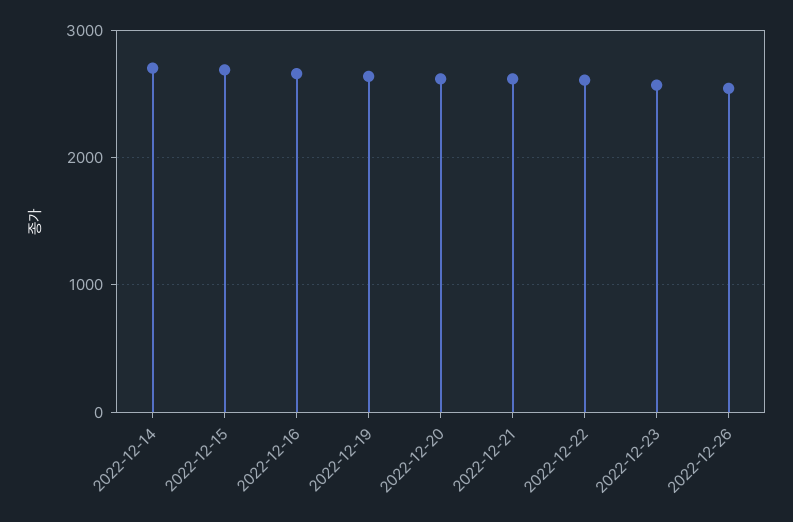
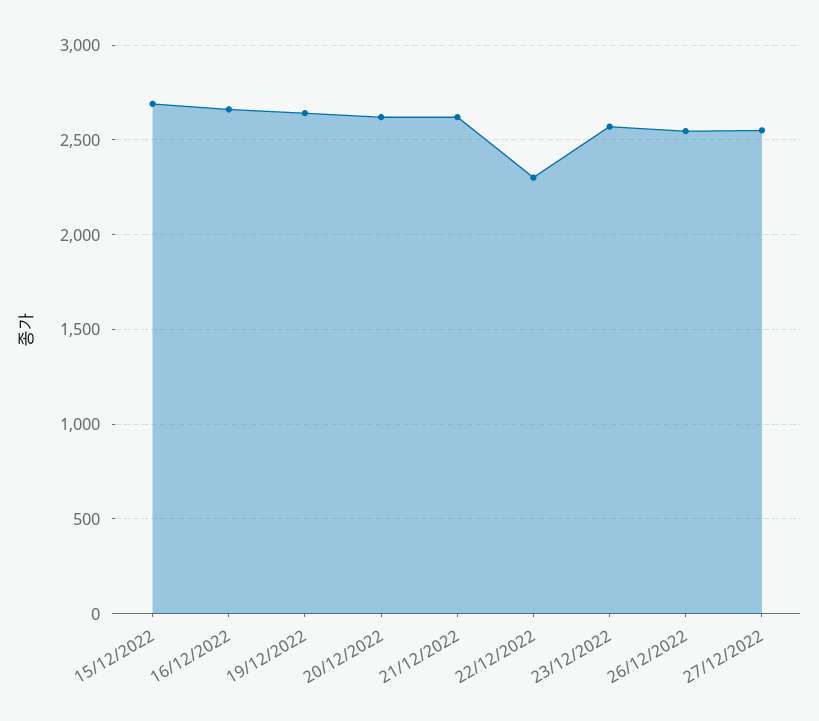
2022-12-14: 2700 -> none
2022-12-22: 2600 -> 2300
27/12/2022: none -> 2550

